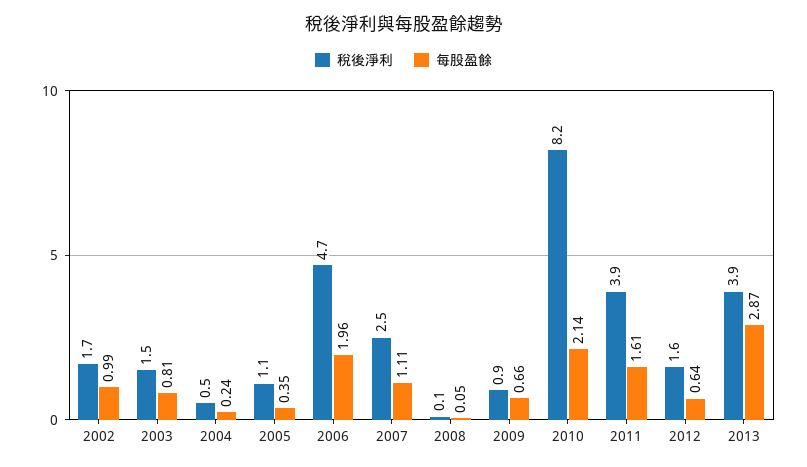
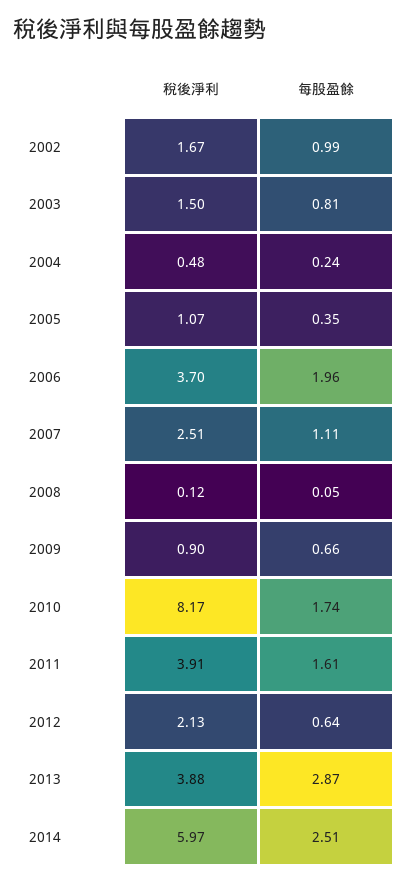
稅後淨利, 2006: 4.7 -> 3.7
每股盈餘, 2010: 2.14 -> 1.74
稅後淨利, 2012: 1.6 -> 2.13
稅後淨利, 2014: none -> 5.97
每股盈餘, 2014: none -> 2.51

